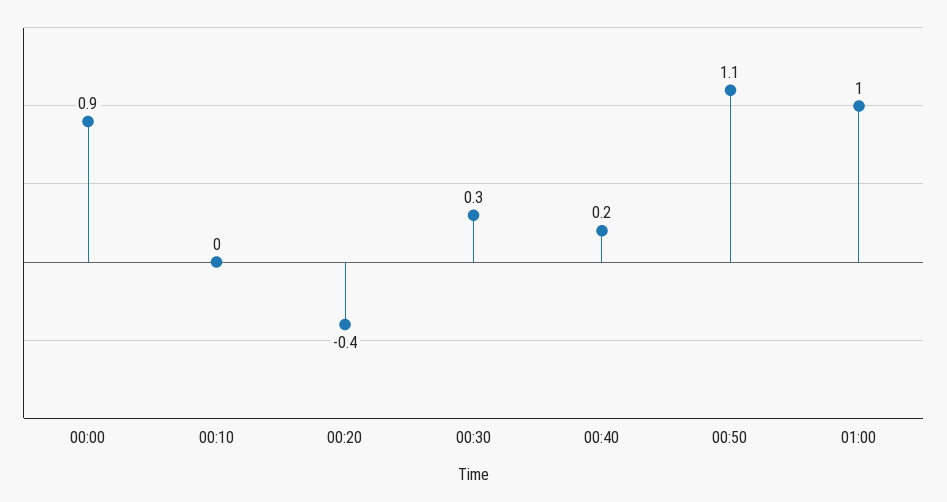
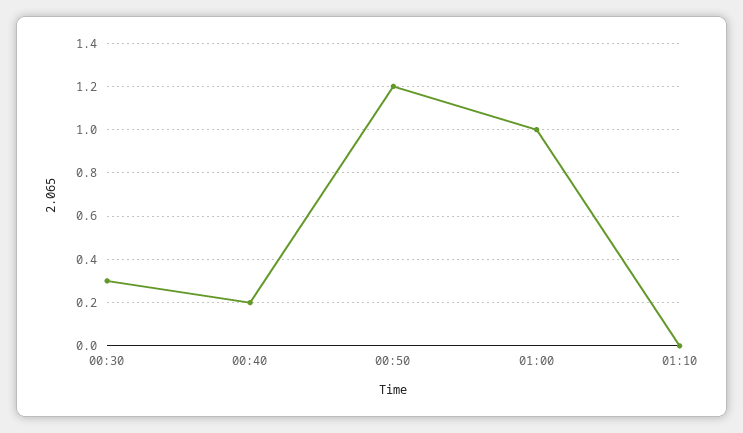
00:00: 0.9 -> none
00:10: 0 -> none
00:20: -0.4 -> none
00:50: 1.1 -> 1.2
01:10: none -> 0

